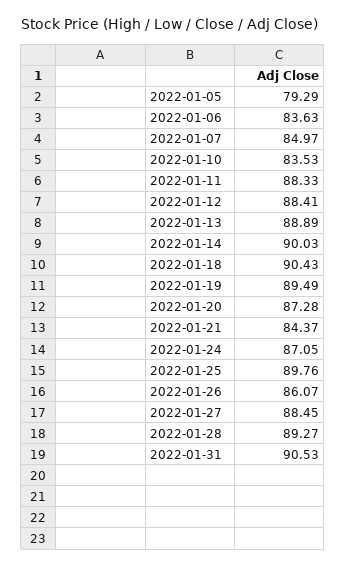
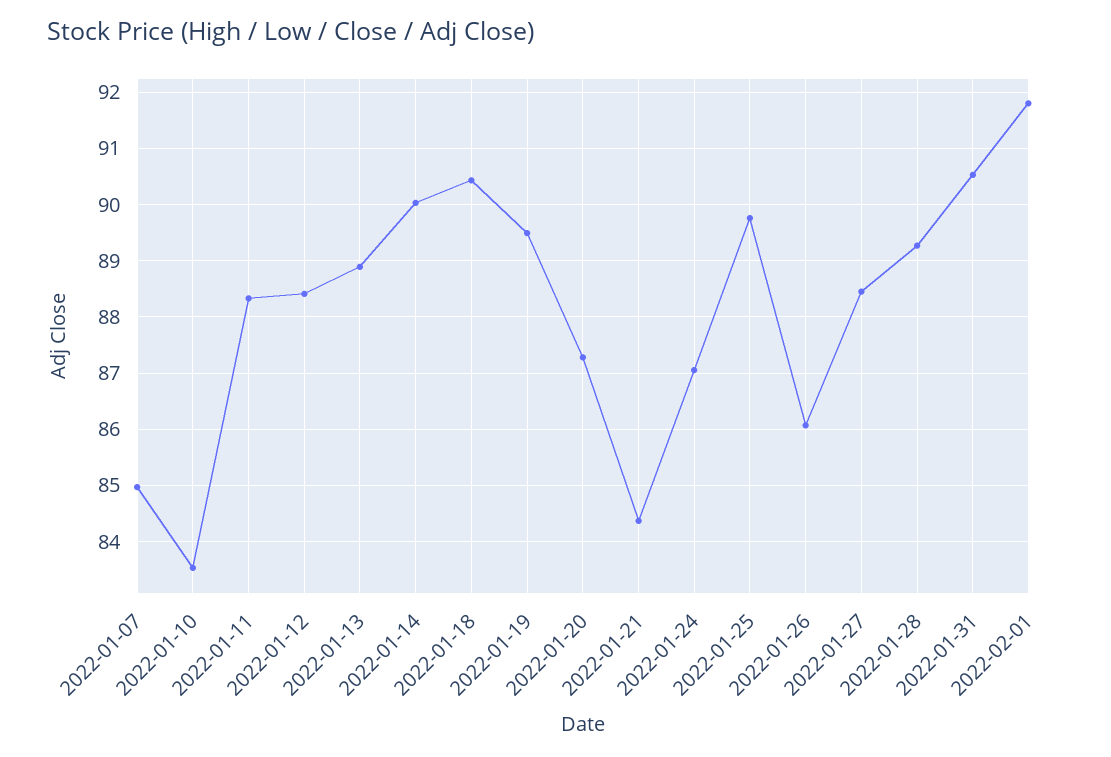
2022-01-05: 79.29 -> none
2022-01-06: 83.63 -> none
2022-02-01: none -> 91.8

